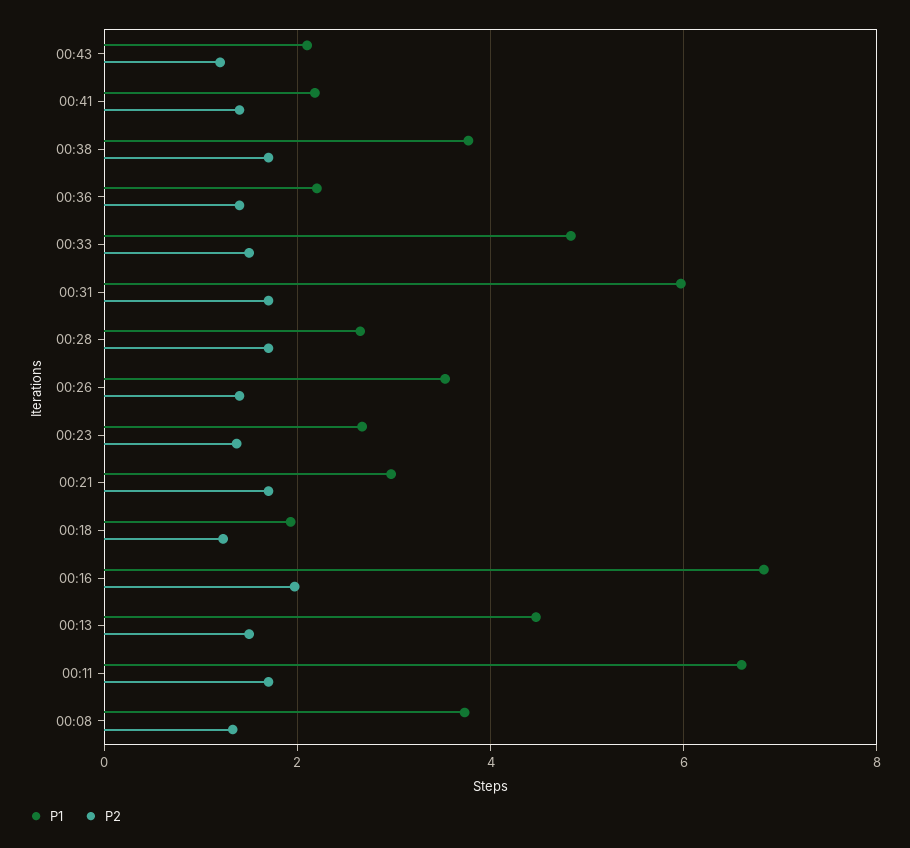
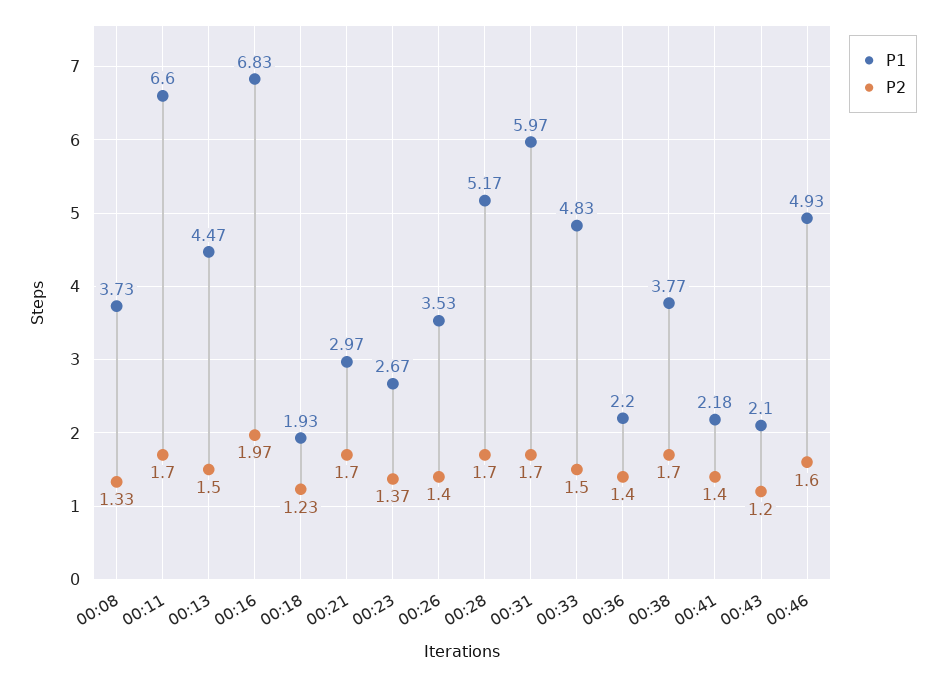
P1, 00:28: 2.6 -> 5.17
P1, 00:46: none -> 4.93
P2, 00:46: none -> 1.6

